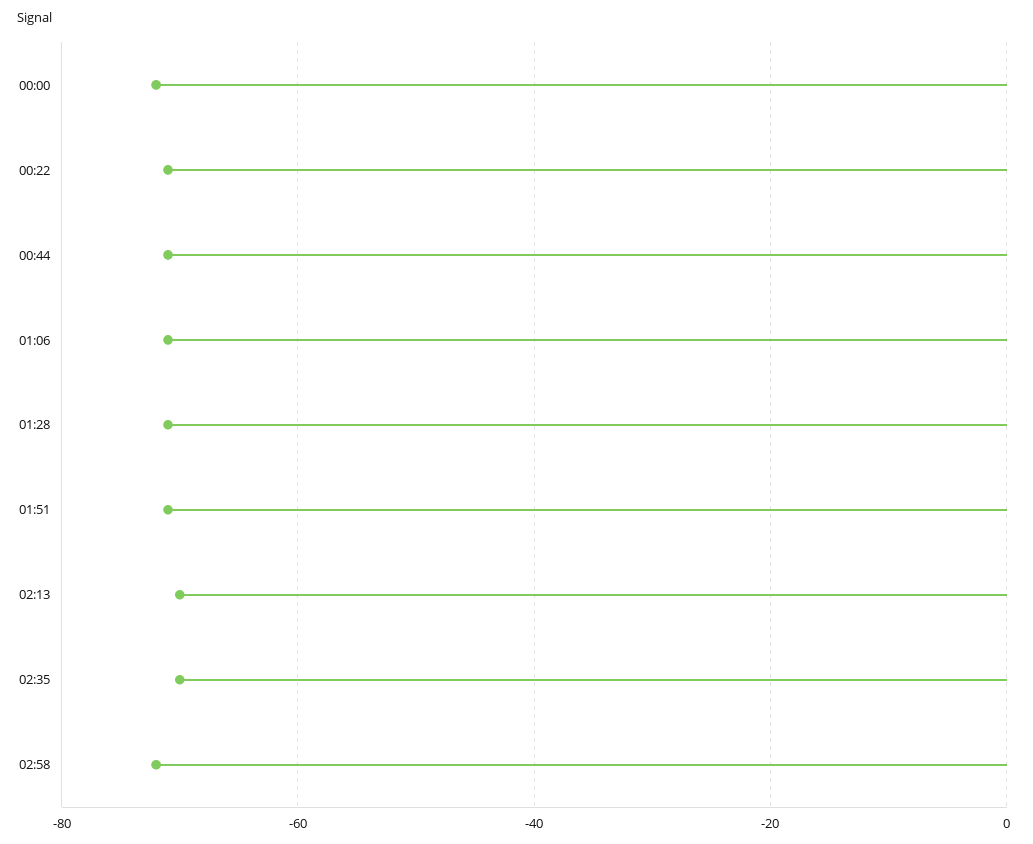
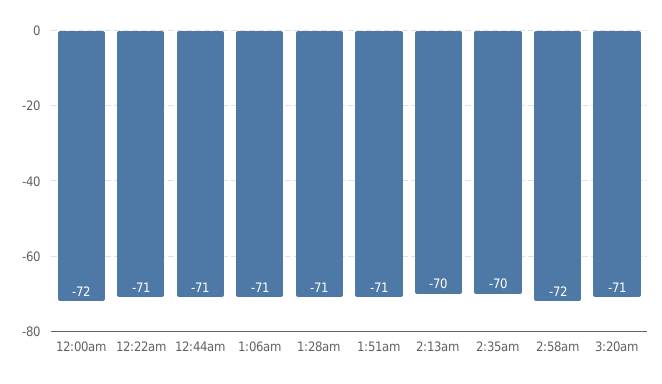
3:20am: none -> -71

